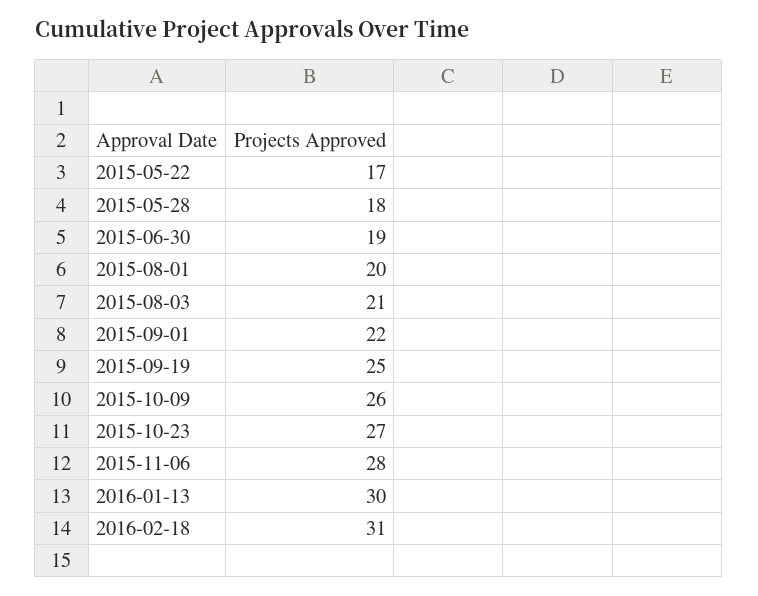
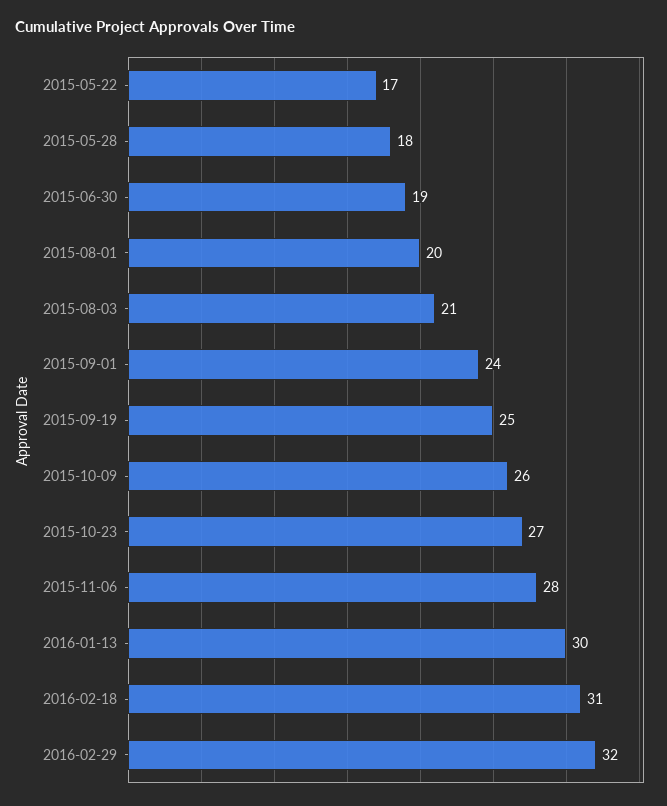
2015-09-01: 22 -> 24
2016-02-29: none -> 32

